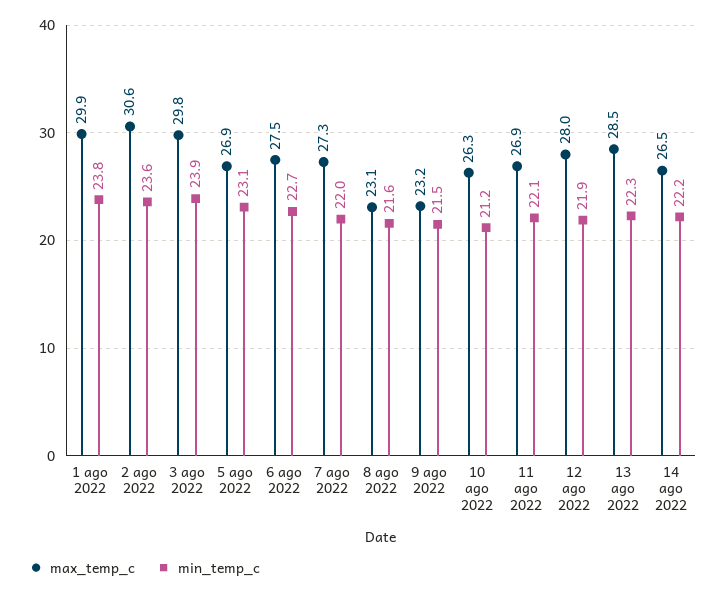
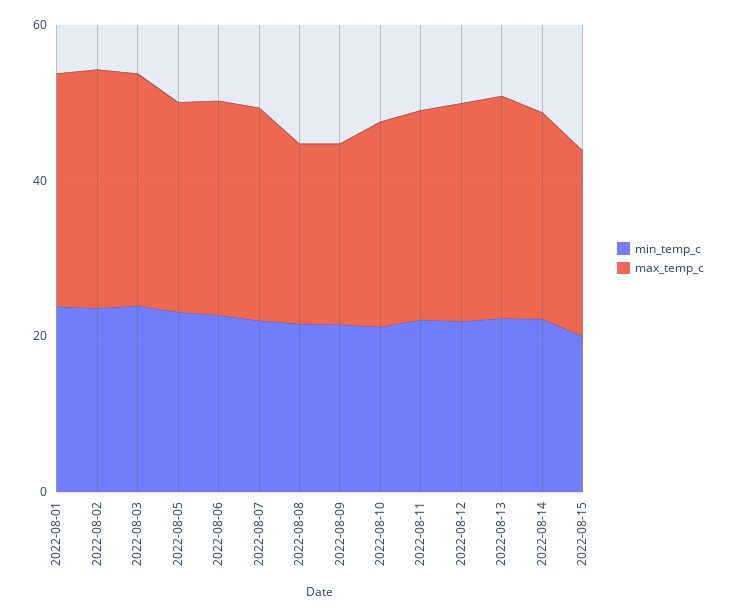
min_temp_c, 2022-08-15: none -> 20
max_temp_c, 2022-08-15: none -> 25

